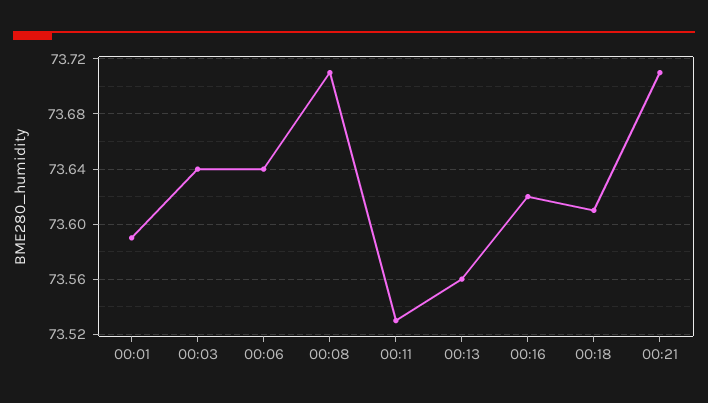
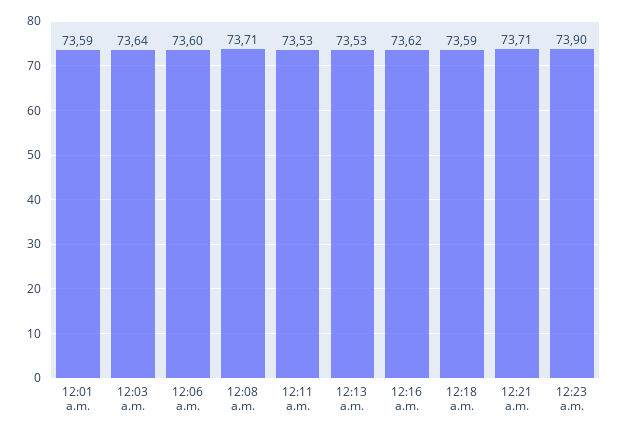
00:06: 73.64 -> 73.6
00:13: 73.56 -> 73.53
00:18: 73.61 -> 73.59
12:23 a.m.: none -> 73.9

